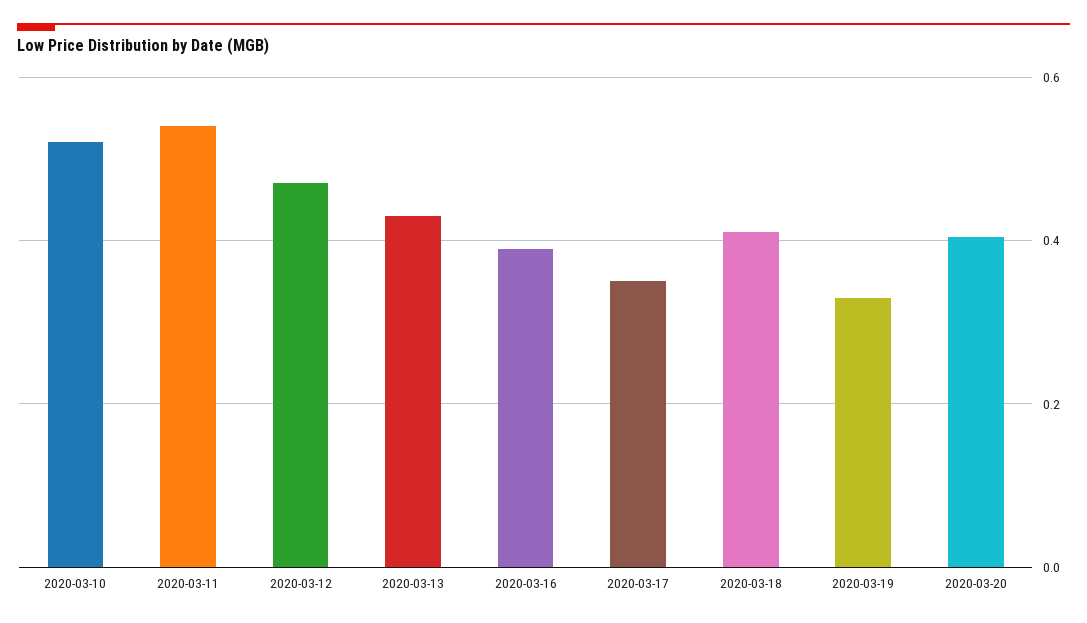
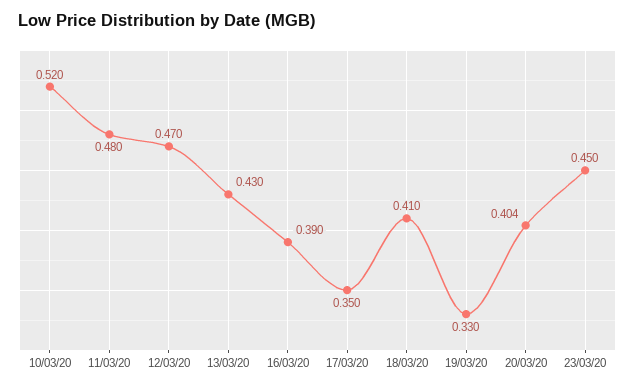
2020-03-11: 0.54 -> 0.48
23/03/20: none -> 0.45

